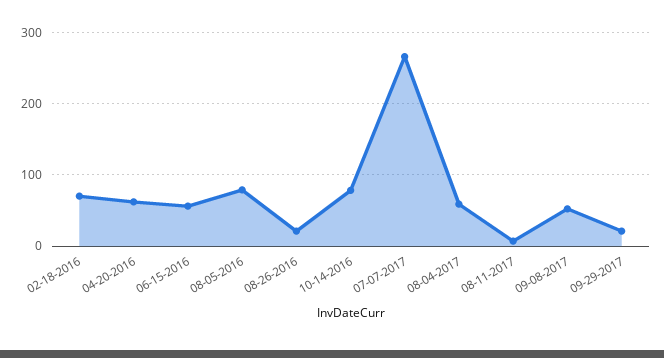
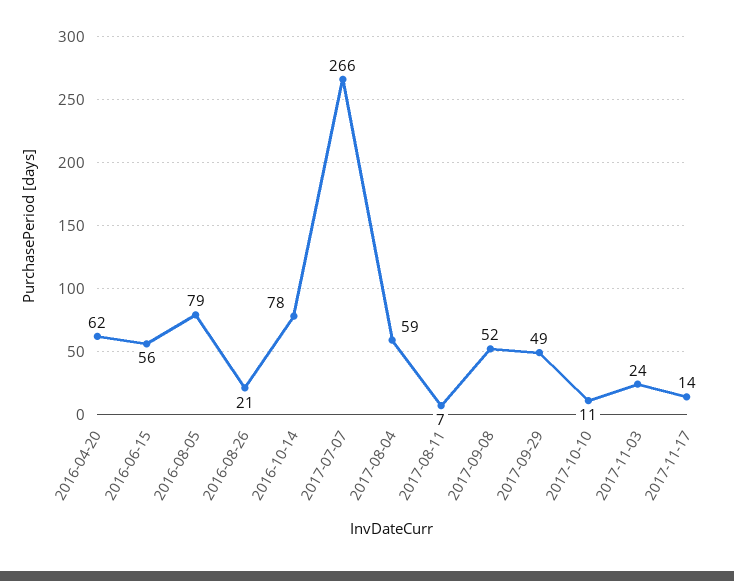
02-18-2016: 70 -> none
09-29-2017: 20 -> 49
2017-10-10: none -> 11
2017-11-03: none -> 24
2017-11-17: none -> 14

